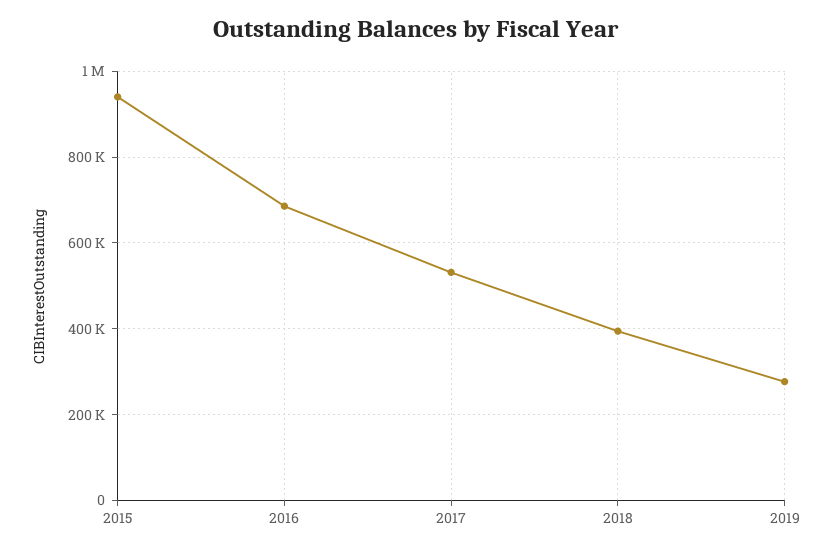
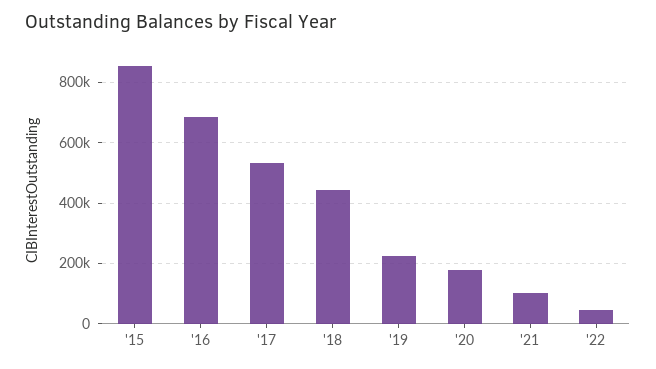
2015: 940000 -> 860000
2018: 400000 -> 440000
2019: 280000 -> 220000
'20: none -> 180000
'21: none -> 100000
'22: none -> 40000

